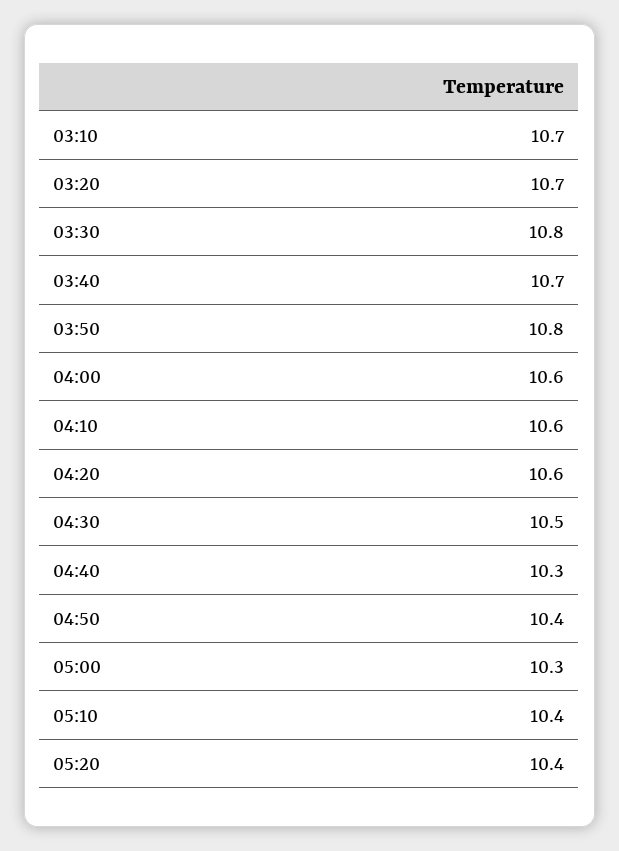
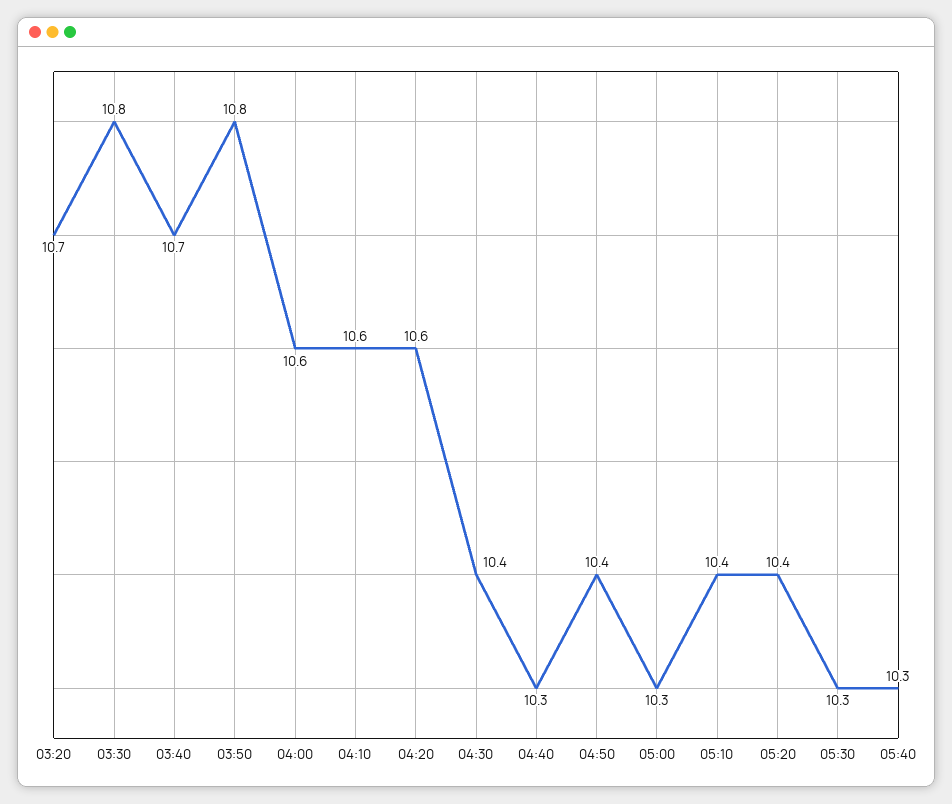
03:10: 10.7 -> none
04:30: 10.5 -> 10.4
05:30: none -> 10.3
05:40: none -> 10.3

